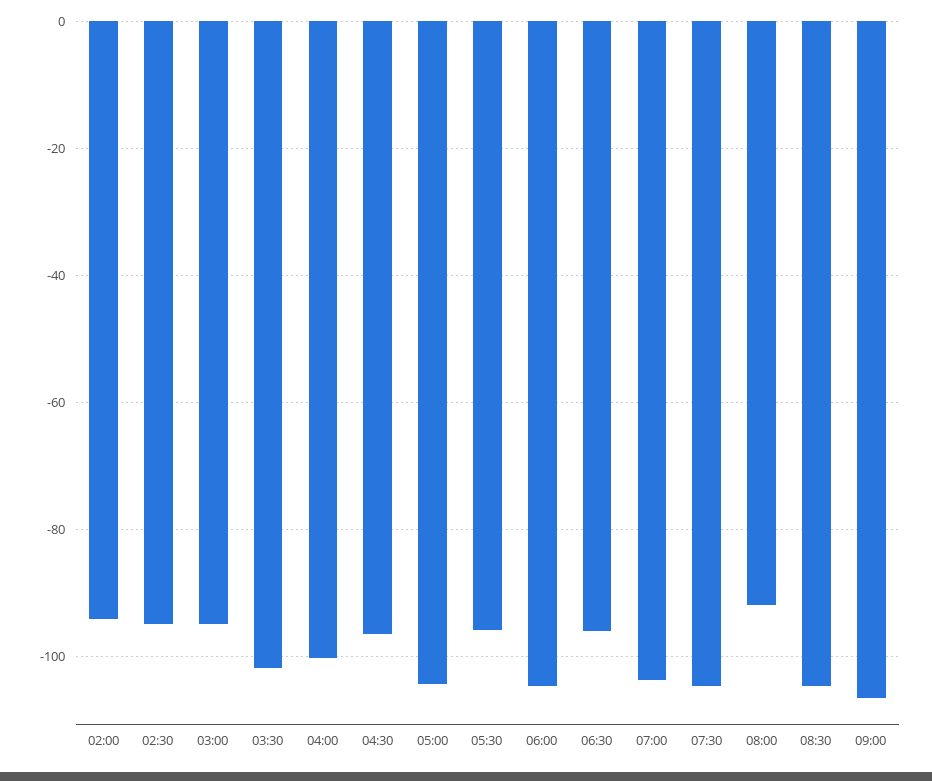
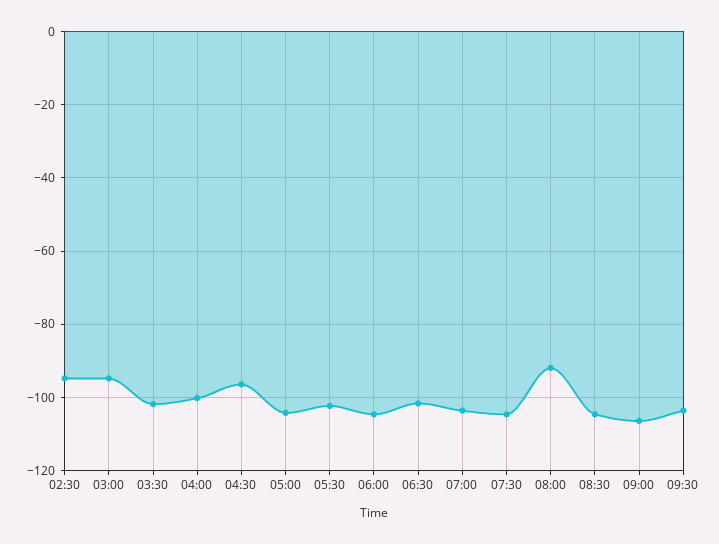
02:00: -94 -> none
05:30: -96 -> -102
06:30: -96 -> -102
09:30: none -> -104

